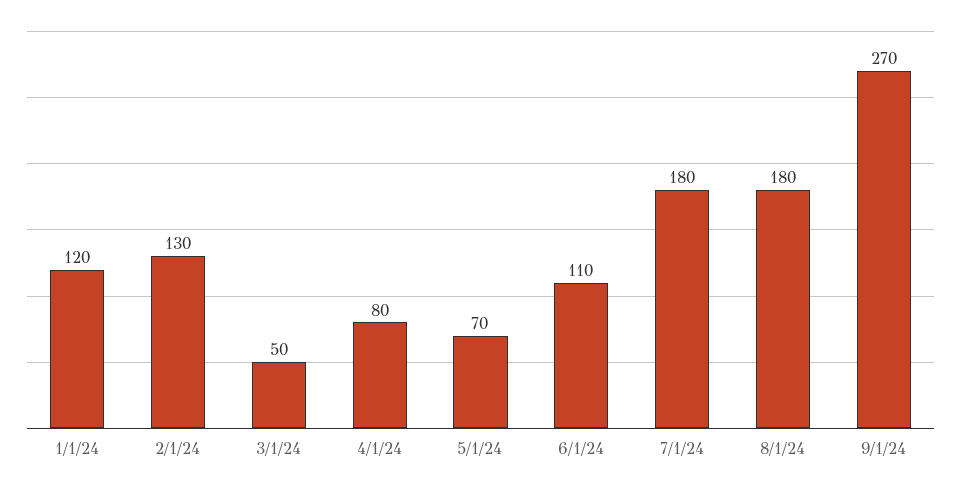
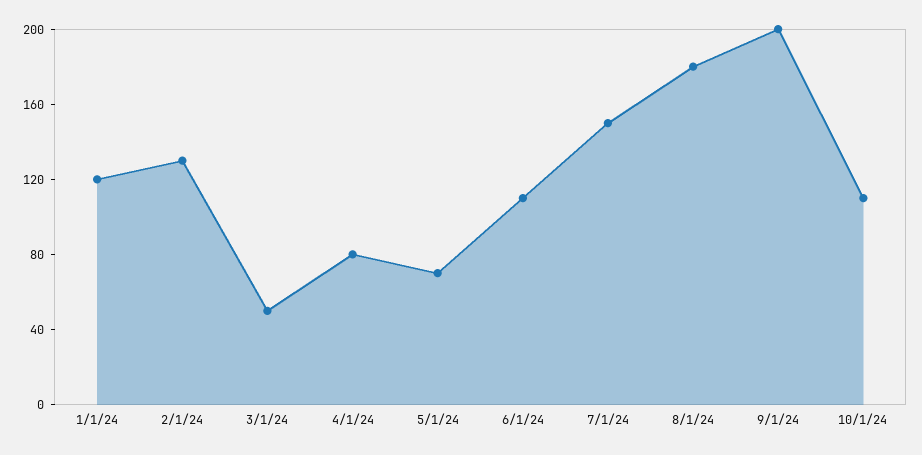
7/1/24: 180 -> 150
9/1/24: 270 -> 200
10/1/24: none -> 110

